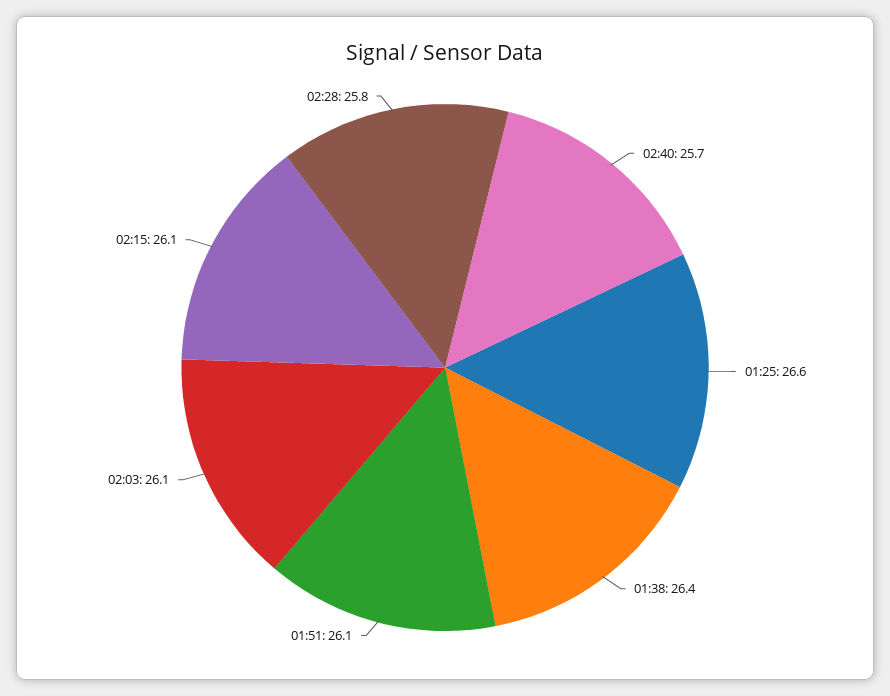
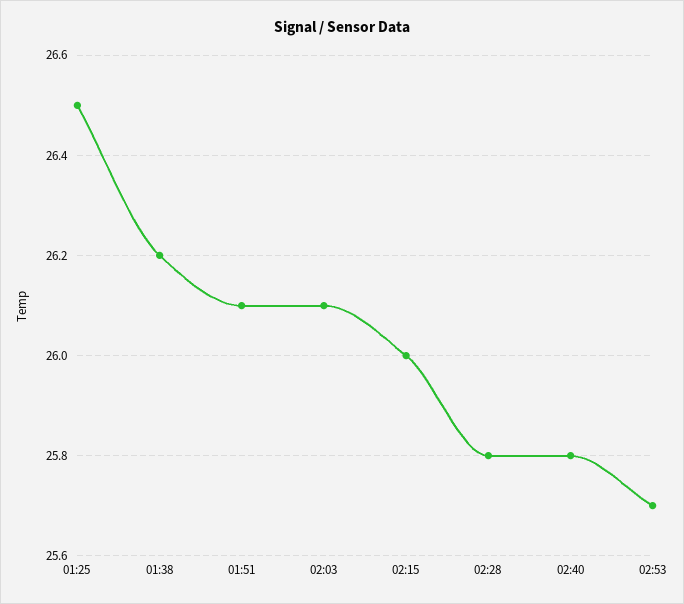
02:40: 25.7 -> 25.8
01:25: 26.6 -> 26.5
01:38: 26.4 -> 26.2
02:15: 26.1 -> 26
02:53: none -> 25.7

